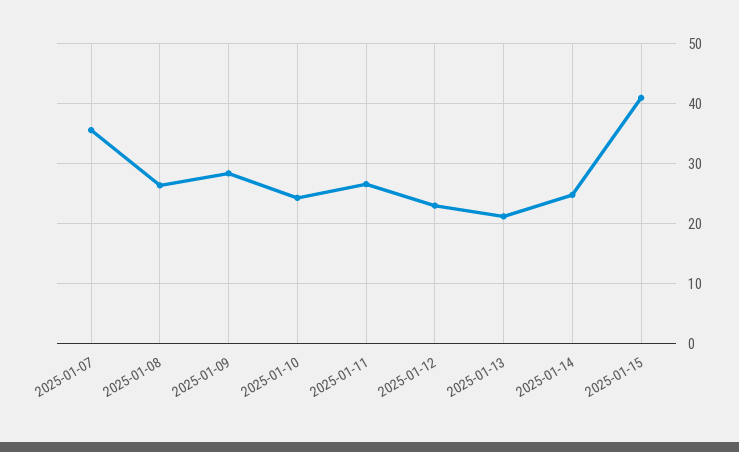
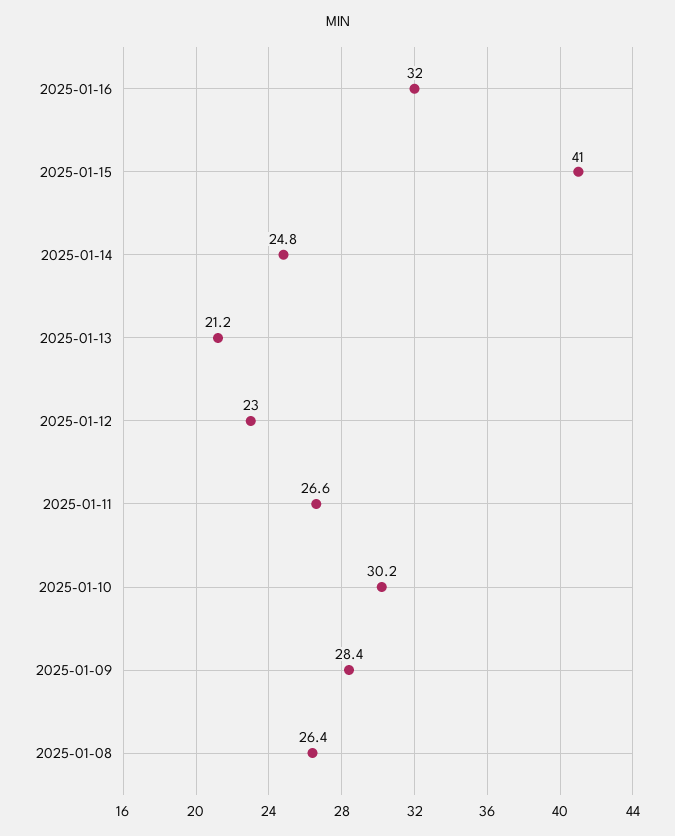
2025-01-07: 36 -> none
2025-01-10: 24 -> 30.2
2025-01-16: none -> 32

